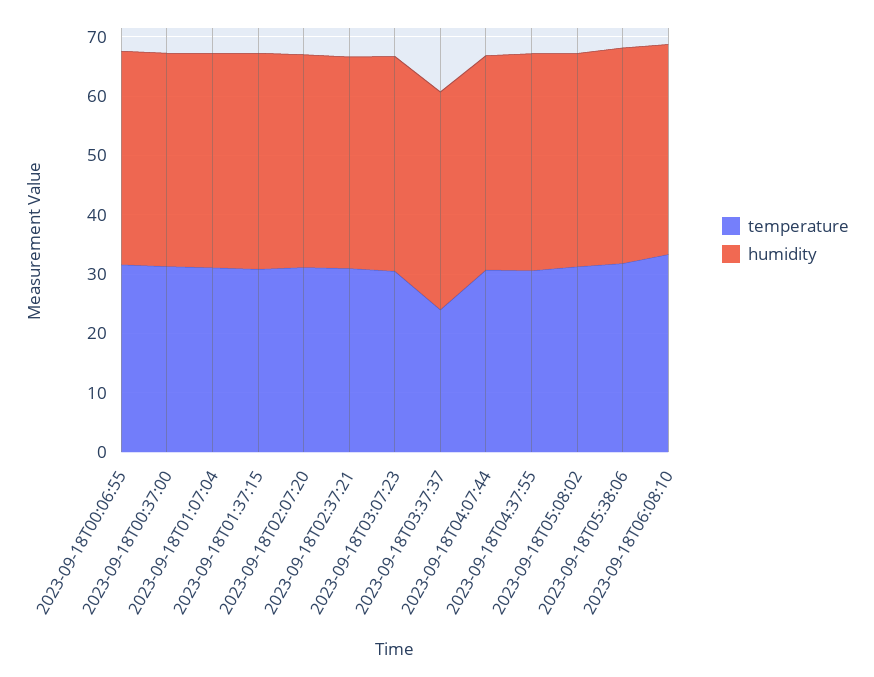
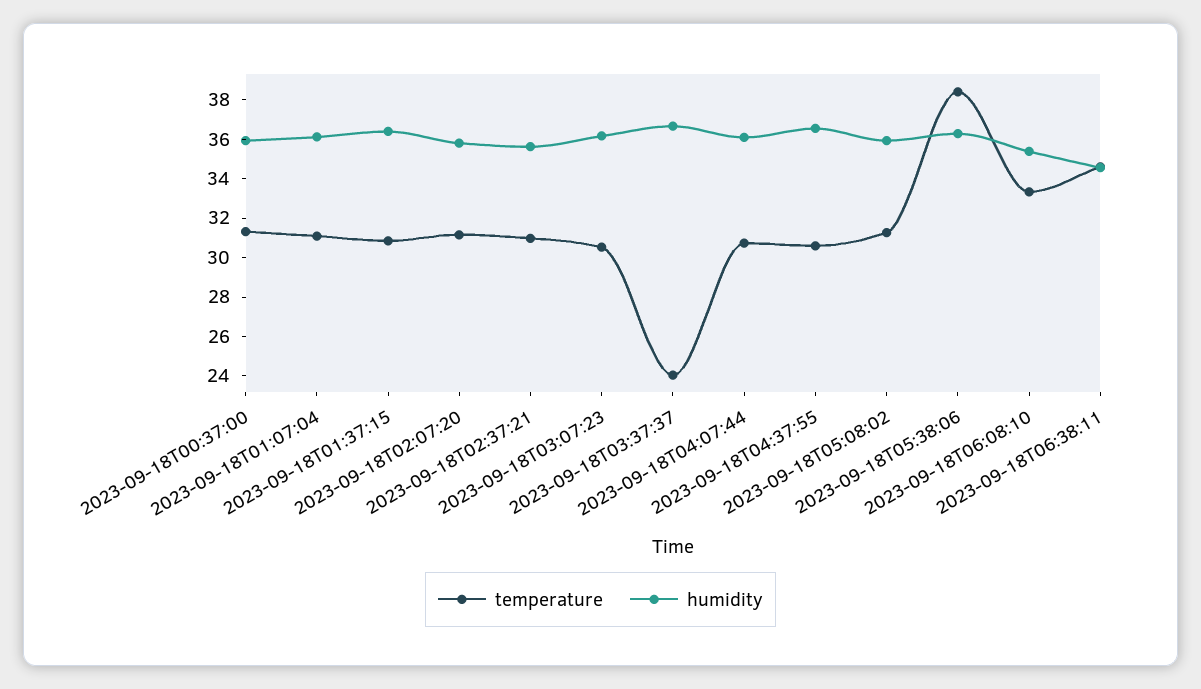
temperature, 2023-09-18T00:06:55: 32 -> none
humidity, 2023-09-18T00:06:55: 36 -> none
temperature, 2023-09-18T05:38:06: 32 -> 38.5
temperature, 2023-09-18T06:38:11: none -> 34.5
humidity, 2023-09-18T06:38:11: none -> 34.5

